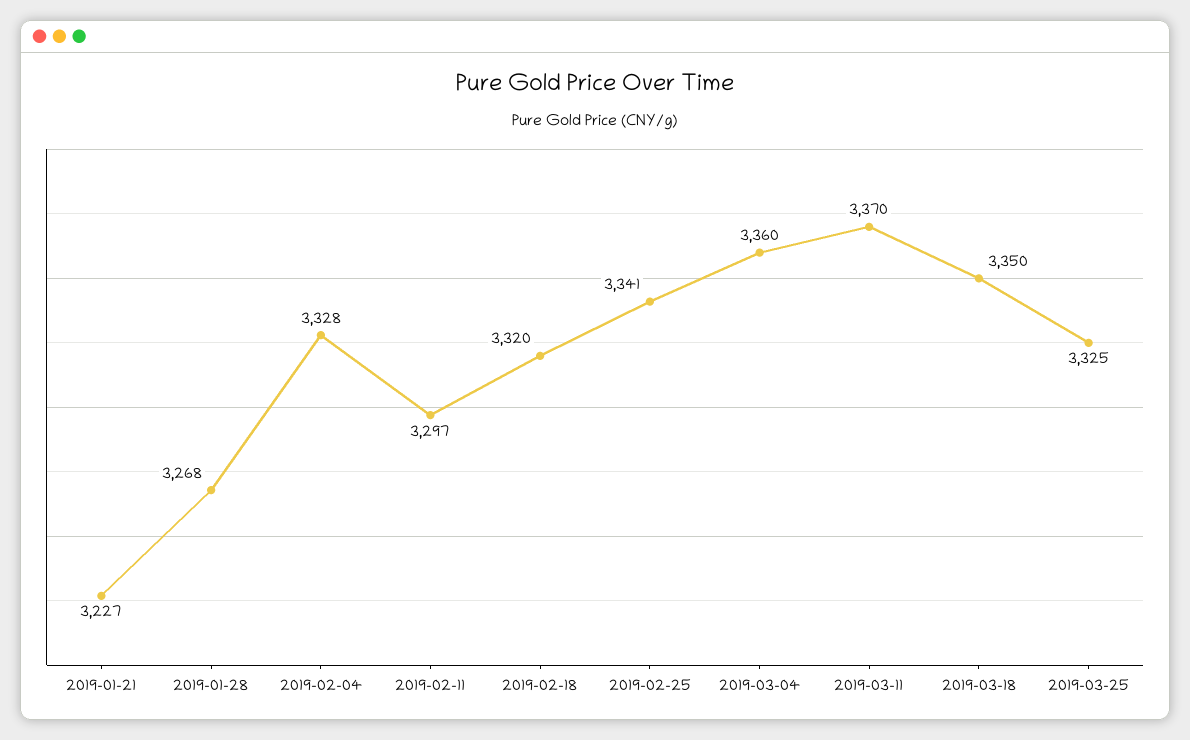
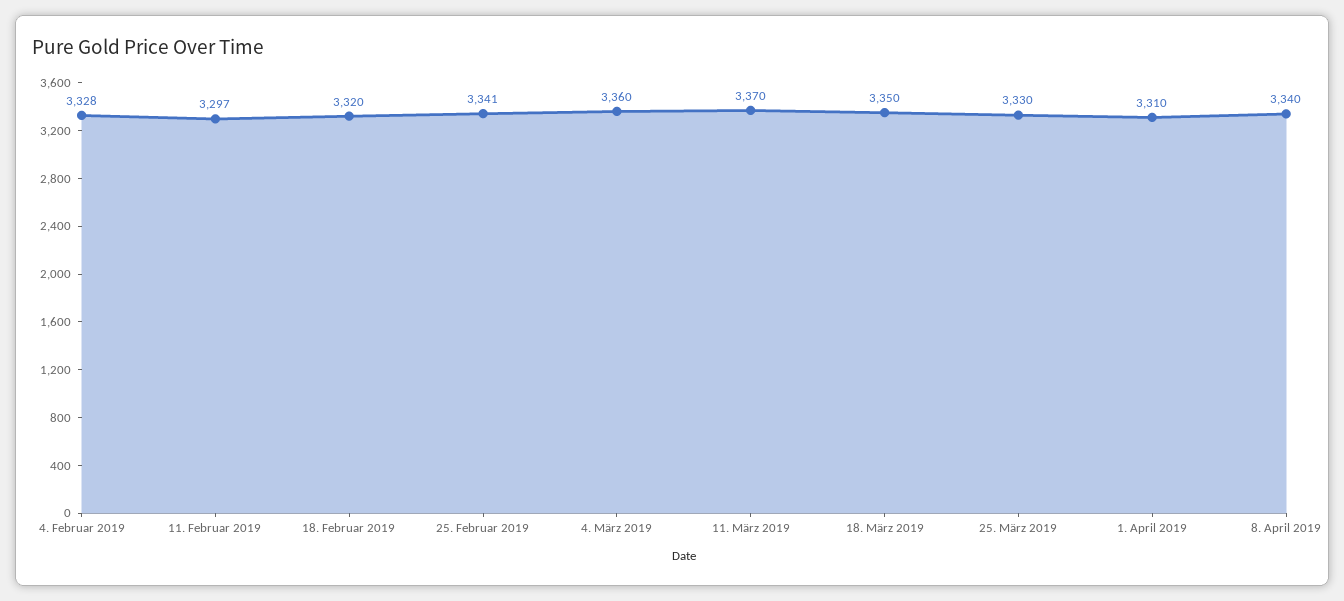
2019-01-21: 3227 -> none
2019-01-28: 3268 -> none
2019-03-25: 3325 -> 3330
1. April 2019: none -> 3310
8. April 2019: none -> 3340

